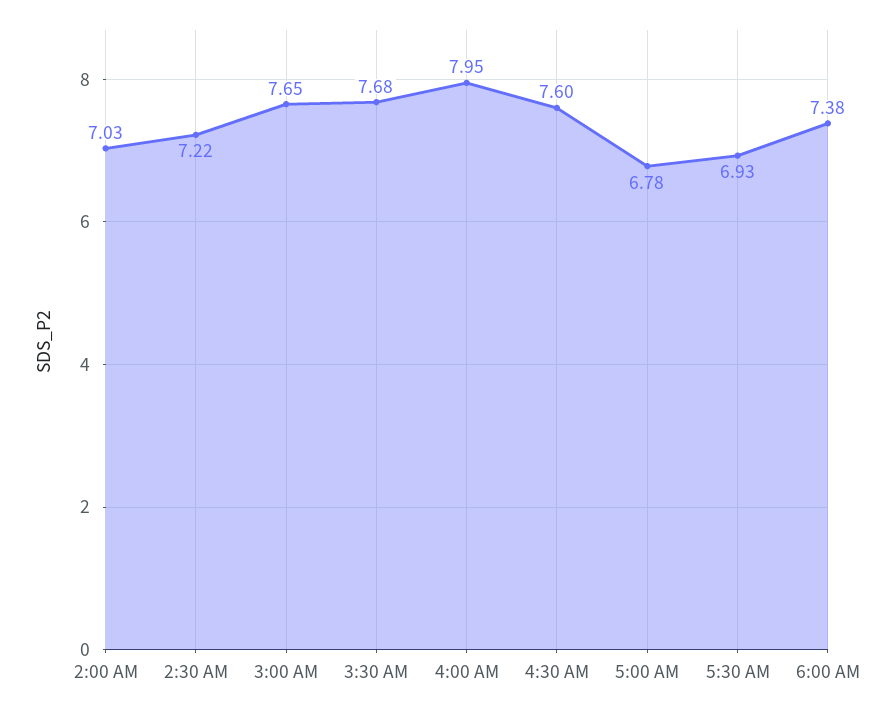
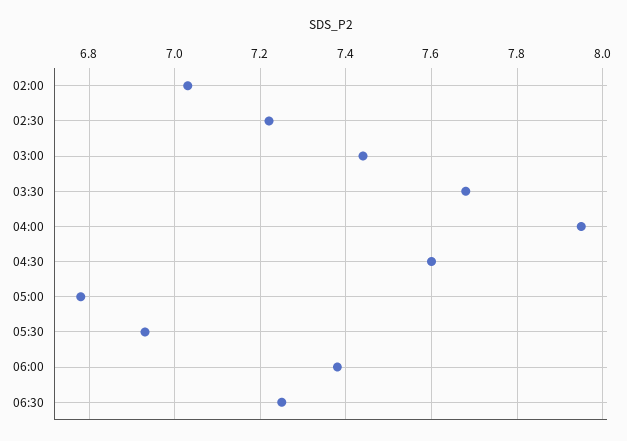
3:00 AM: 7.65 -> 7.45
06:30: none -> 7.25

